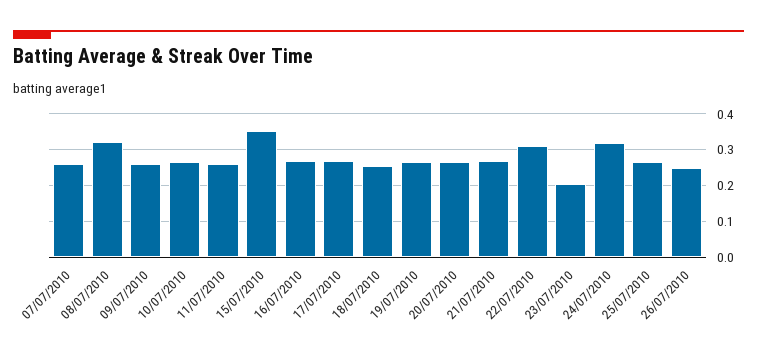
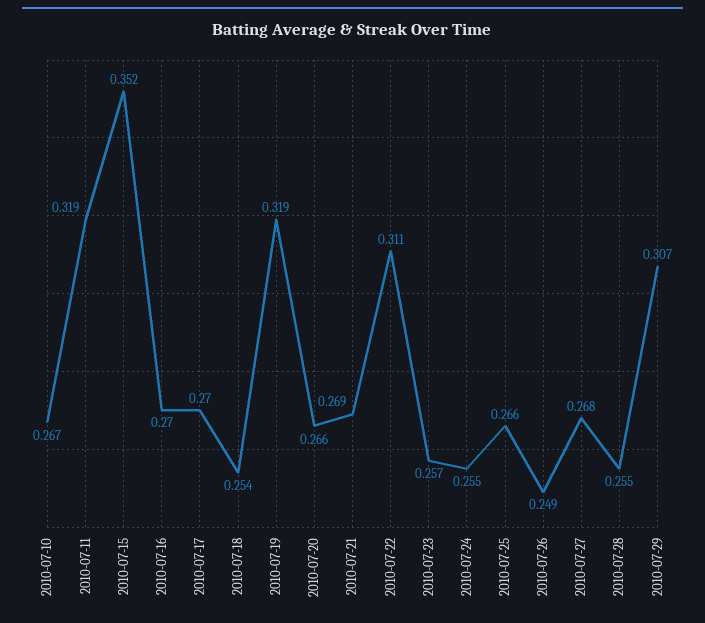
07/07/2010: 0.26 -> none
08/07/2010: 0.32 -> none
09/07/2010: 0.26 -> none
11/07/2010: 0.26 -> 0.319
19/07/2010: 0.26 -> 0.319
23/07/2010: 0.2 -> 0.257
24/07/2010: 0.32 -> 0.255
2010-07-27: none -> 0.268
2010-07-28: none -> 0.255
2010-07-29: none -> 0.307

